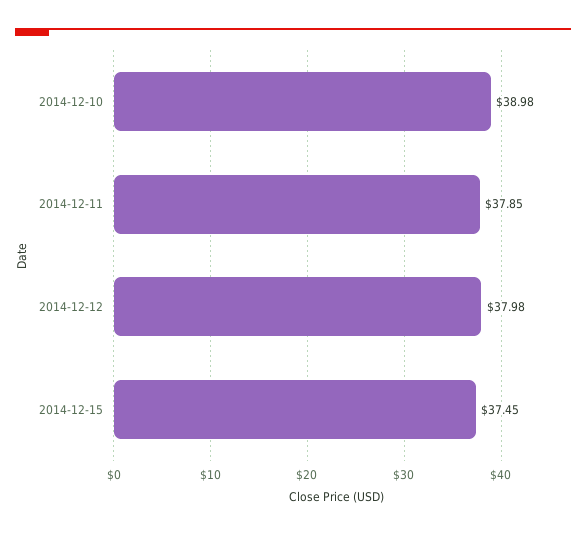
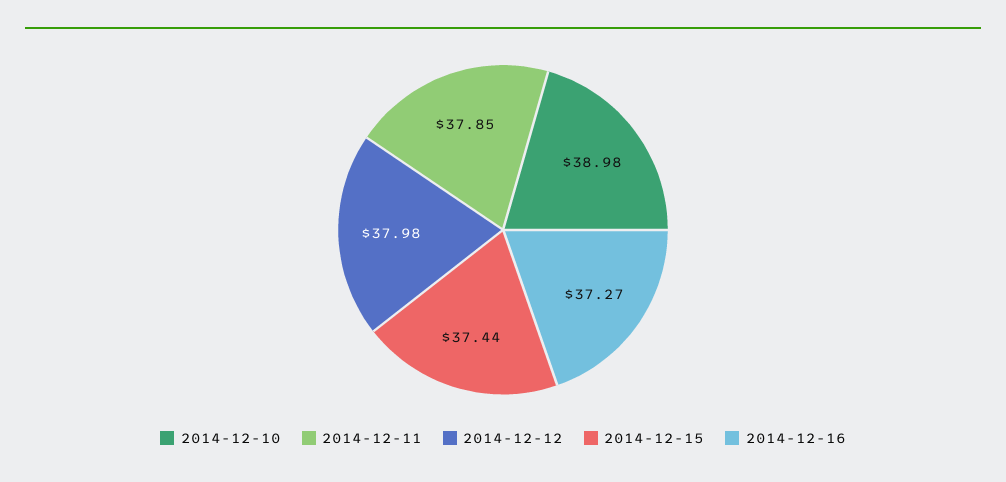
2014-12-15: 37.45 -> 37.44
2014-12-16: none -> 37.27

